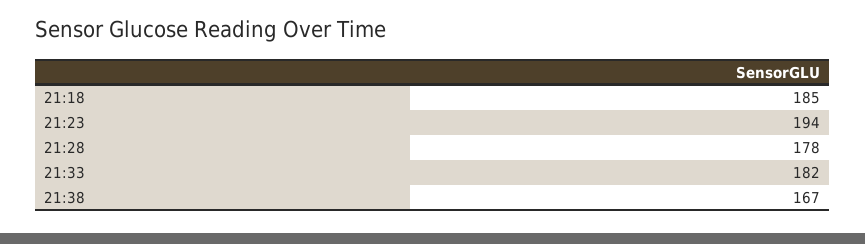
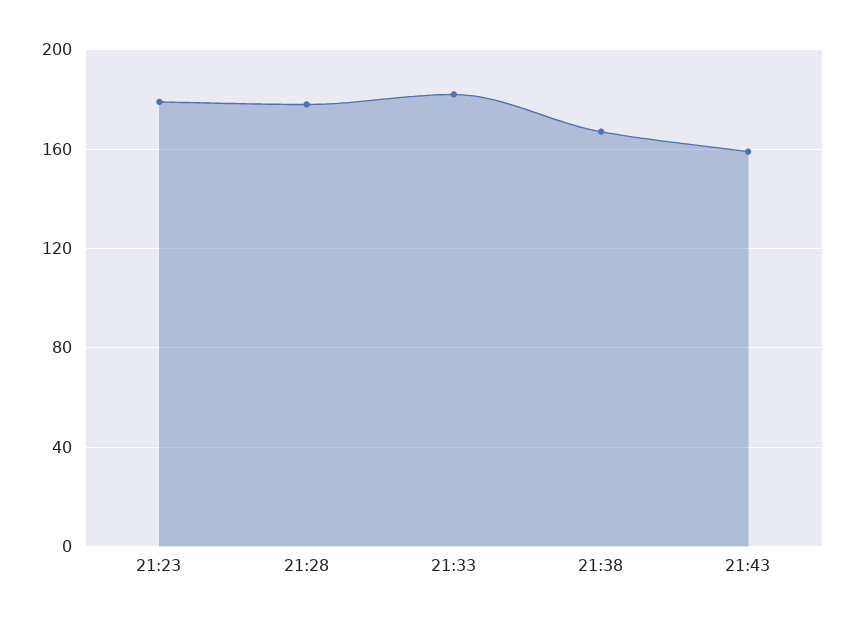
21:18: 185 -> none
21:23: 194 -> 180
21:43: none -> 160

